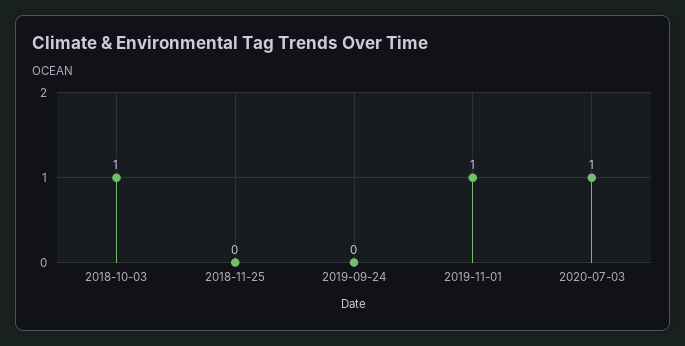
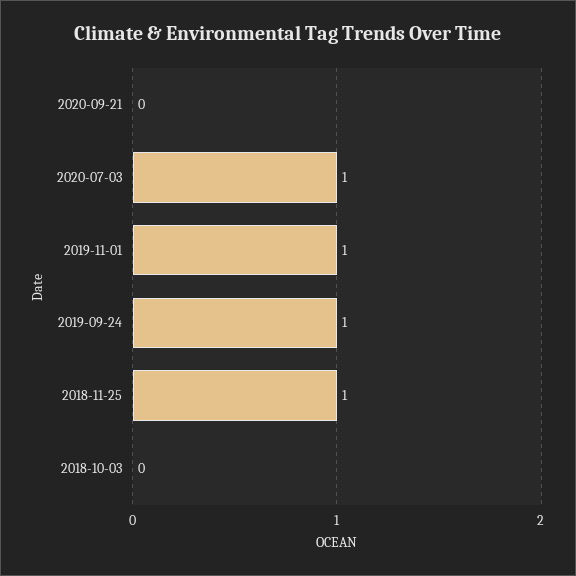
2018-10-03: 1 -> 0
2018-11-25: 0 -> 1
2019-09-24: 0 -> 1
2020-09-21: none -> 0

